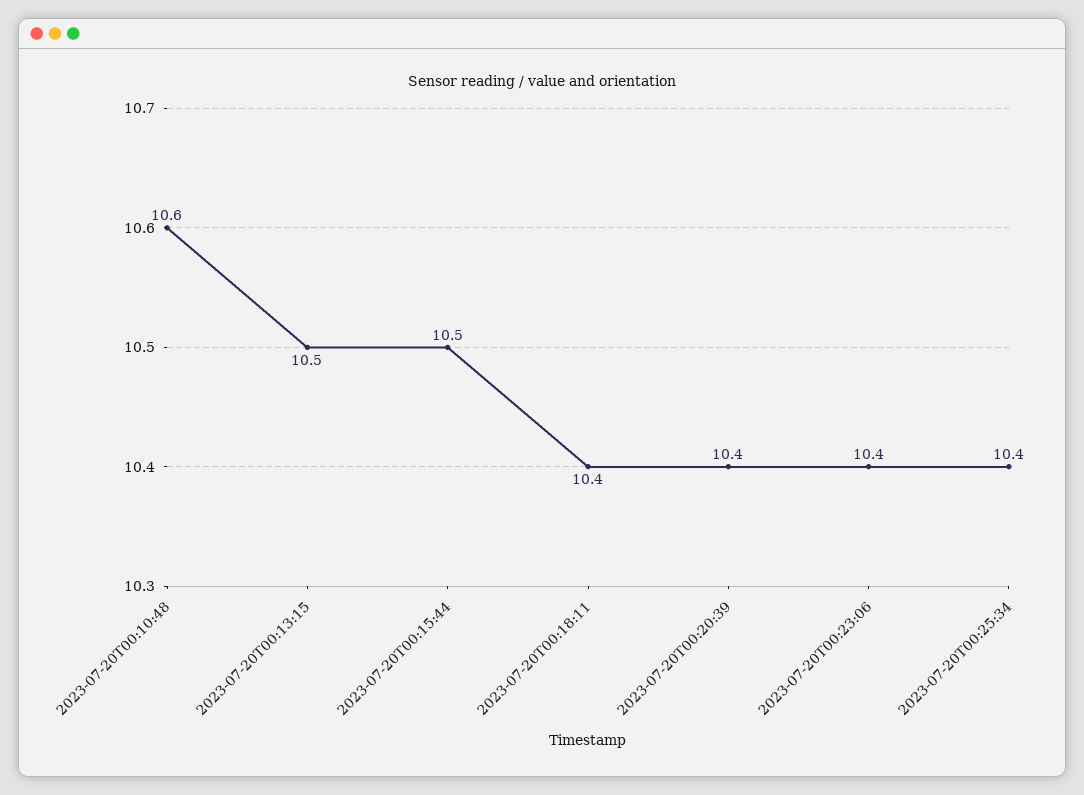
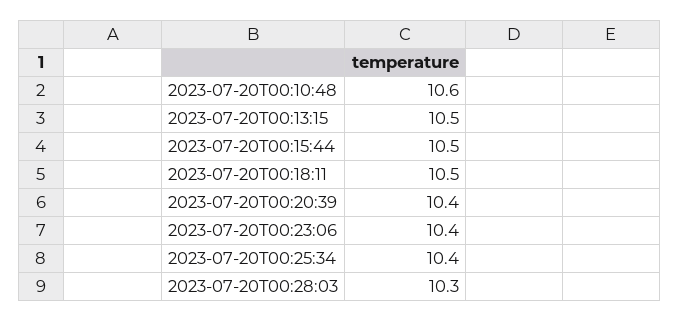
2023-07-20T00:18:11: 10.4 -> 10.5
2023-07-20T00:28:03: none -> 10.3

